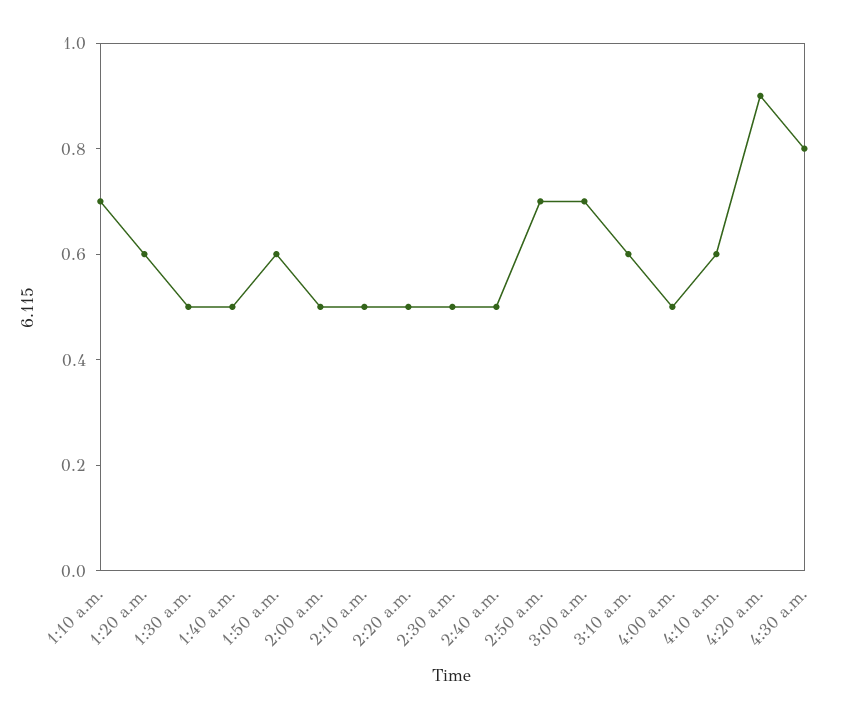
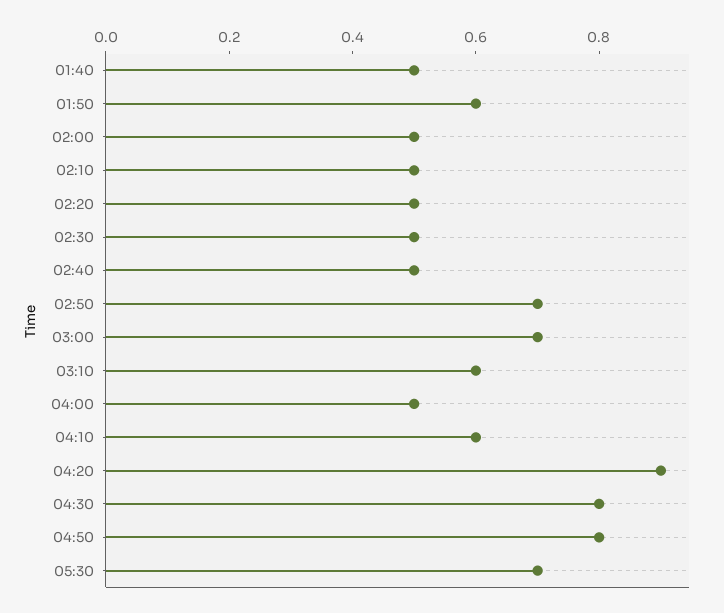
1:10 a.m.: 0.7 -> none
1:20 a.m.: 0.6 -> none
1:30 a.m.: 0.5 -> none
04:50: none -> 0.8
05:30: none -> 0.7

